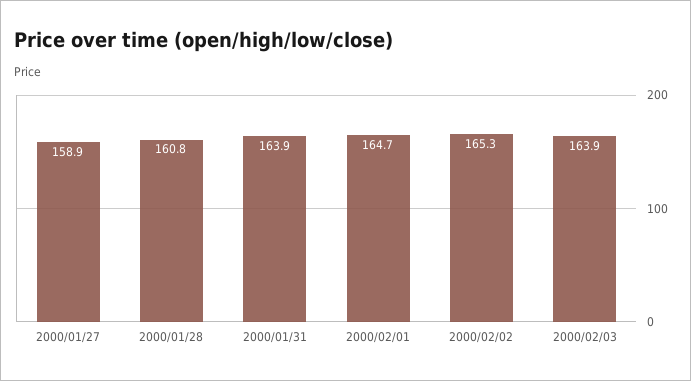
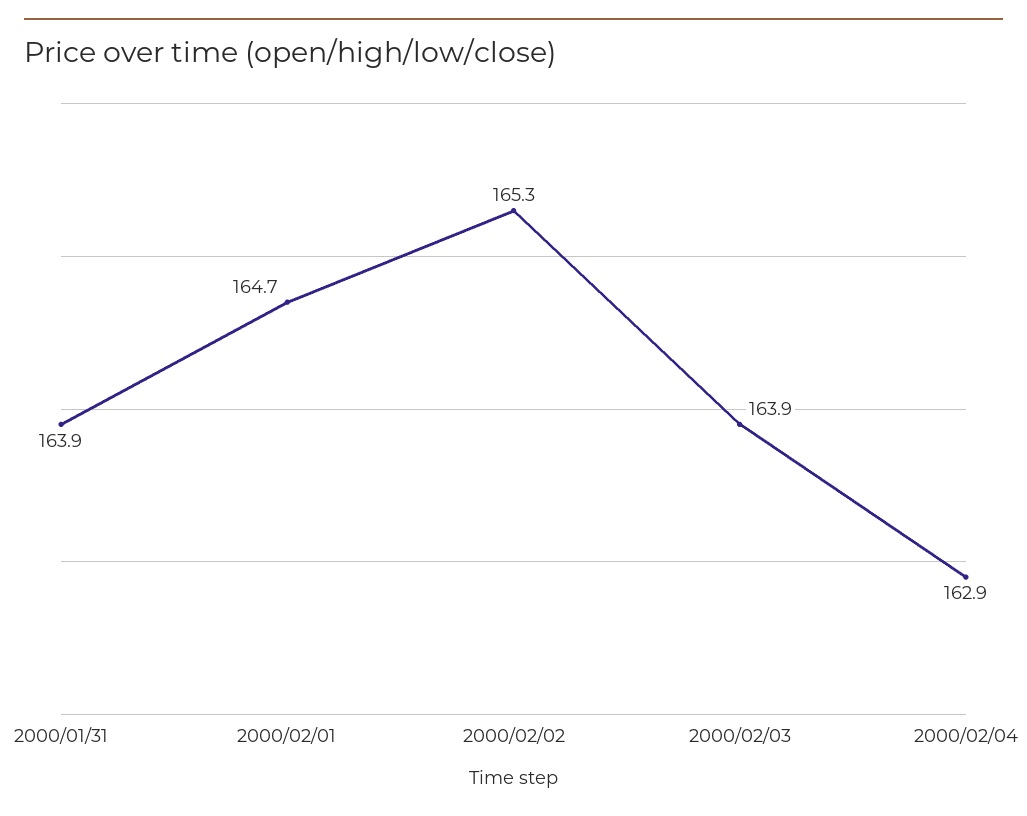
2000/01/27: 158.9 -> none
2000/01/28: 160.8 -> none
2000/02/04: none -> 162.9

